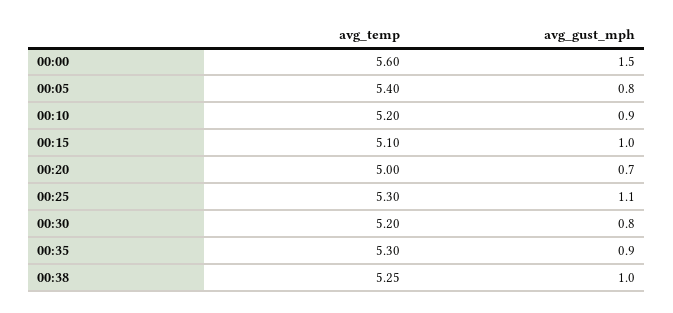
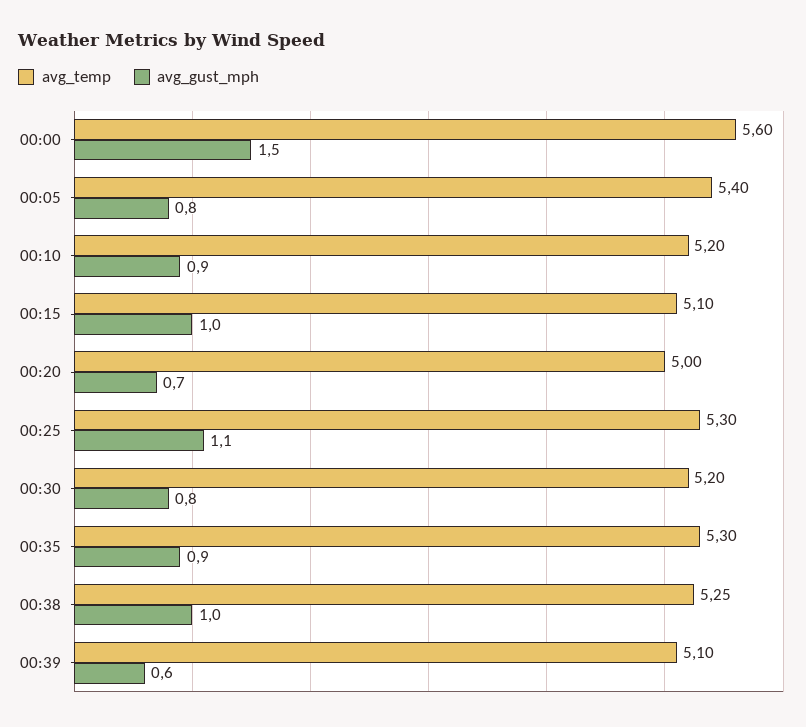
avg_temp, 00:39: none -> 5.1
avg_gust_mph, 00:39: none -> 0.6

